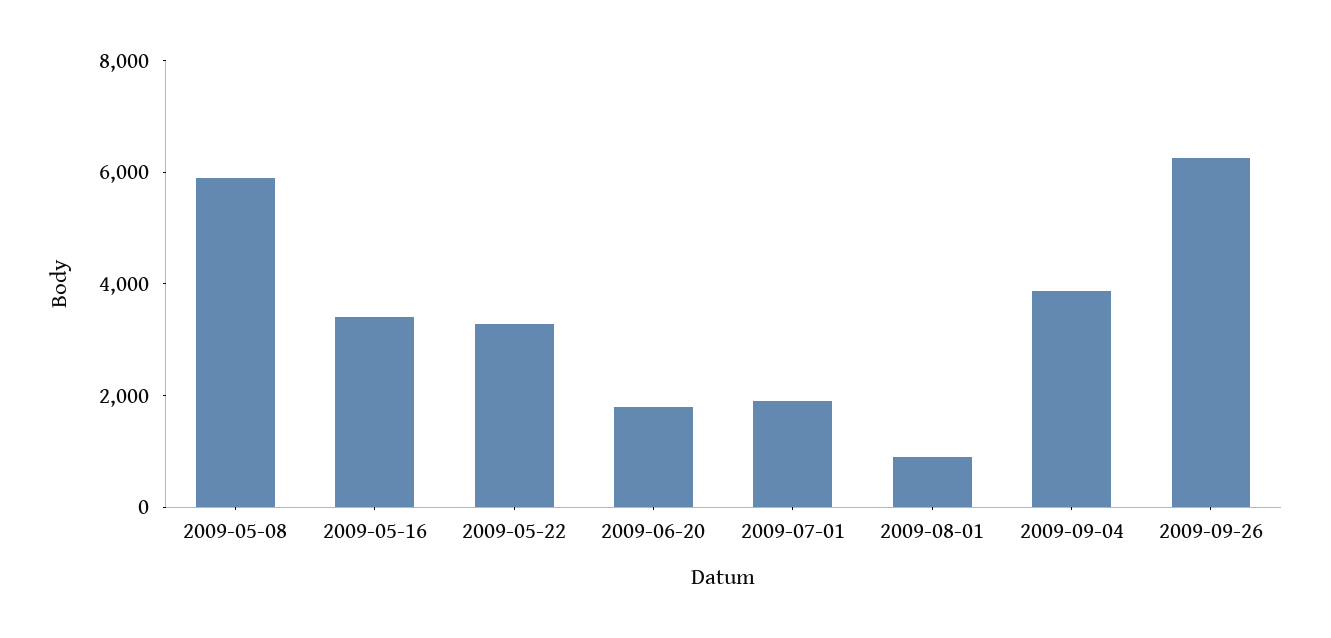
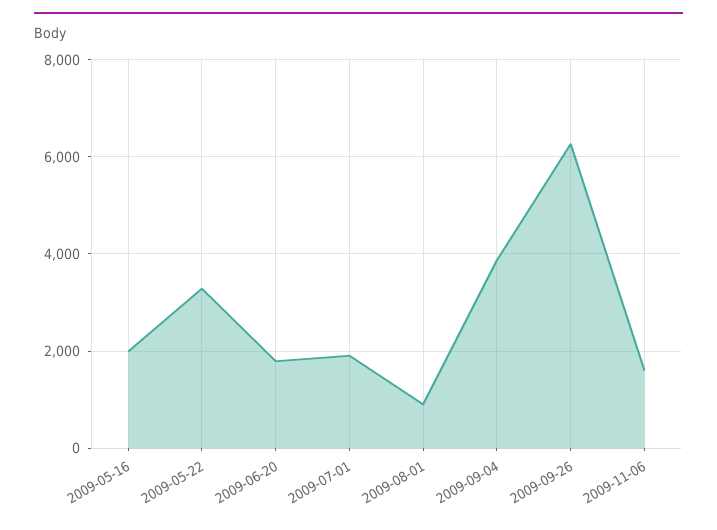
2009-05-08: 6000 -> none
2009-05-16: 3500 -> 2000
2009-11-06: none -> 1600

